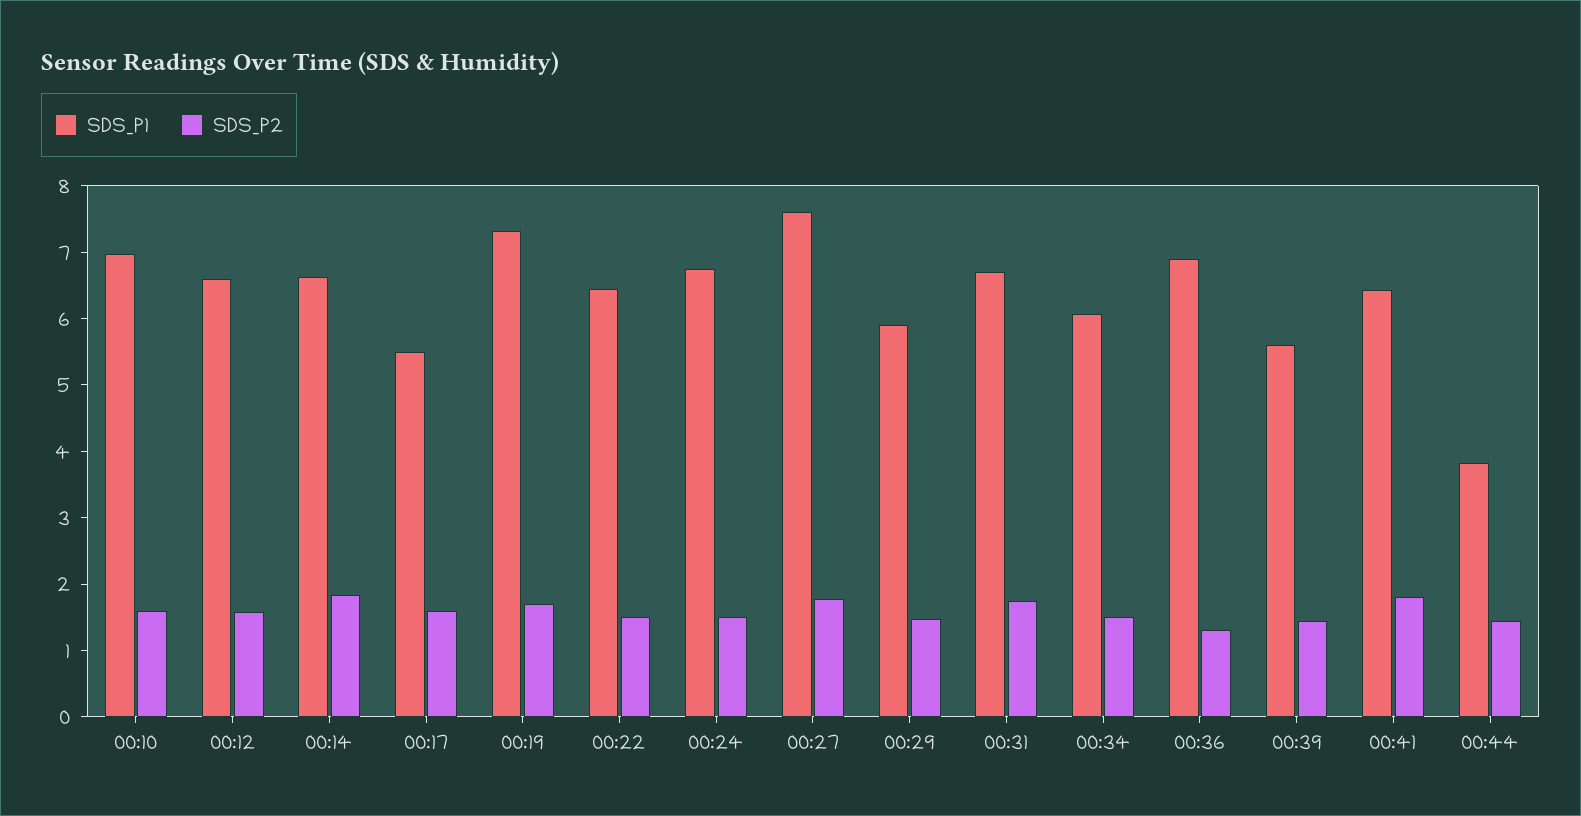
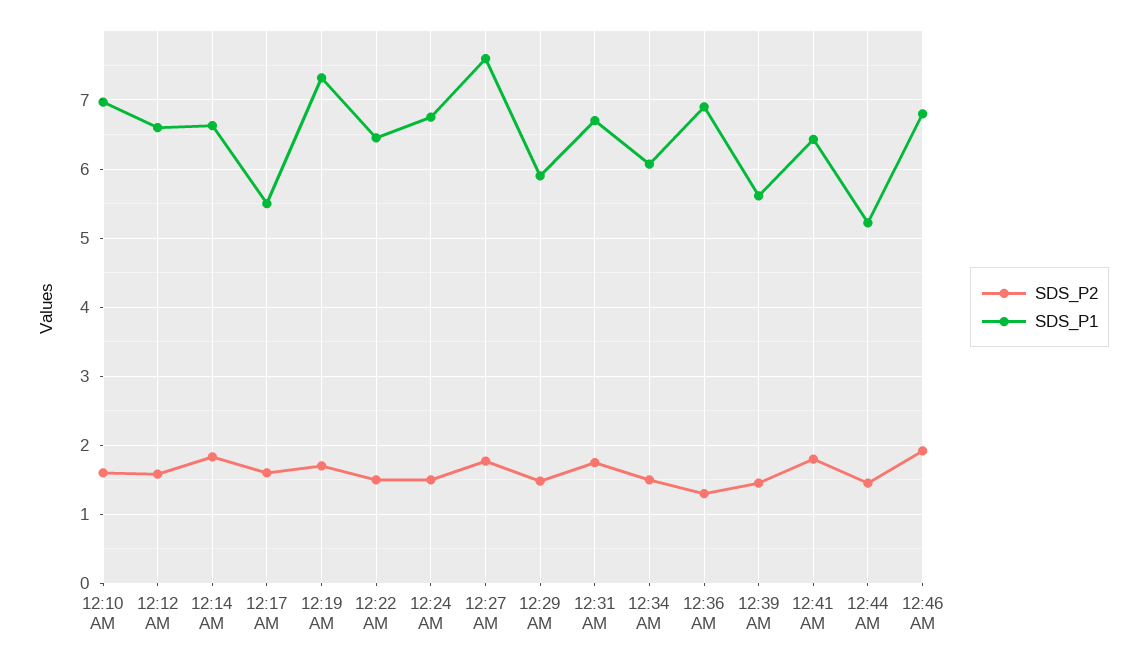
SDS_P1, 00:44: 3.8 -> 5.2
SDS_P2, 12:46 AM: none -> 1.9
SDS_P1, 12:46 AM: none -> 6.8

